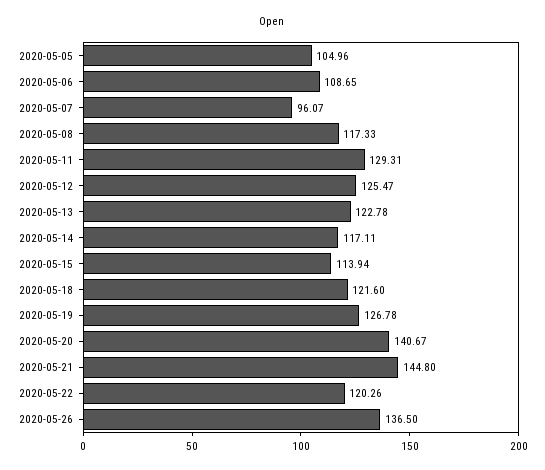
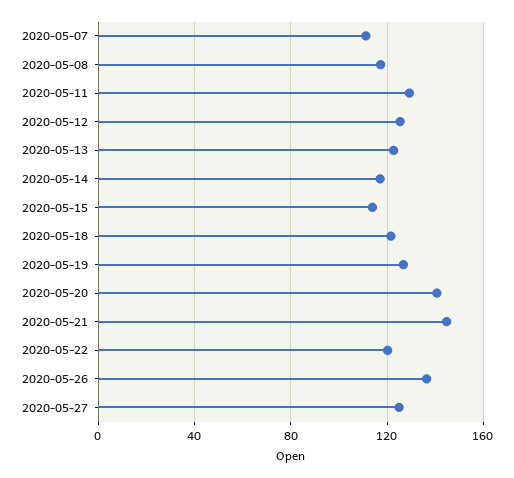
2020-05-05: 104.96 -> none
2020-05-06: 108.65 -> none
2020-05-07: 96.07 -> 110
2020-05-27: none -> 125

